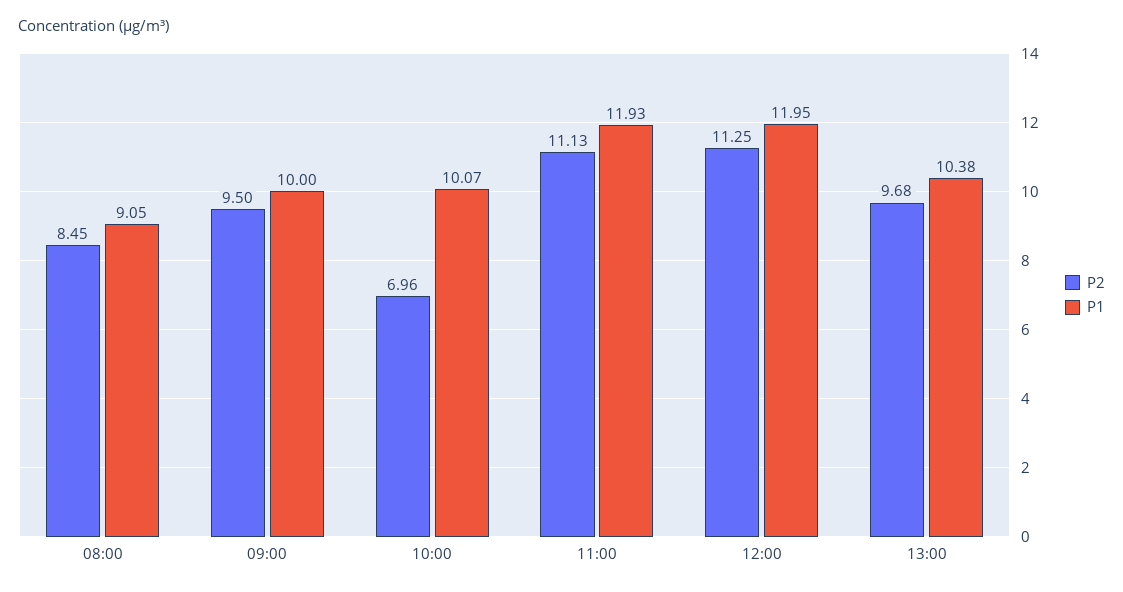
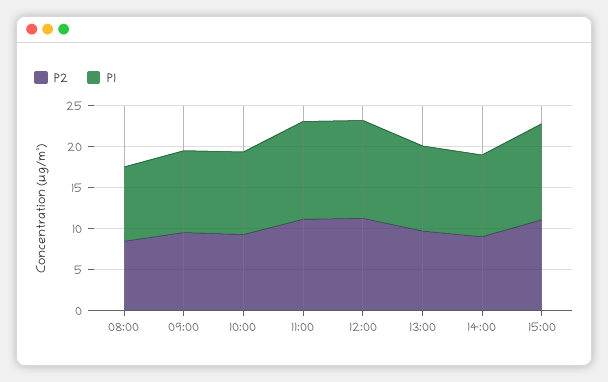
P2, 10:00: 6.96 -> 9
P2, 14:00: none -> 9
P1, 14:00: none -> 10
P2, 15:00: none -> 11
P1, 15:00: none -> 12

